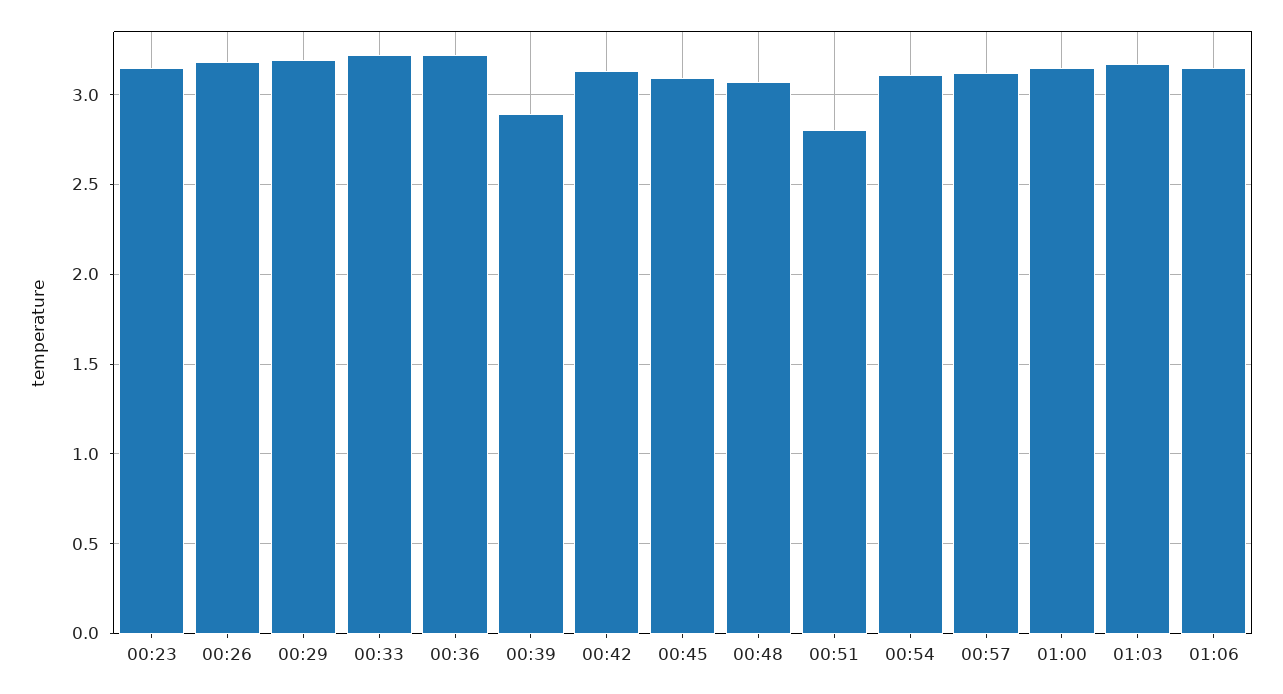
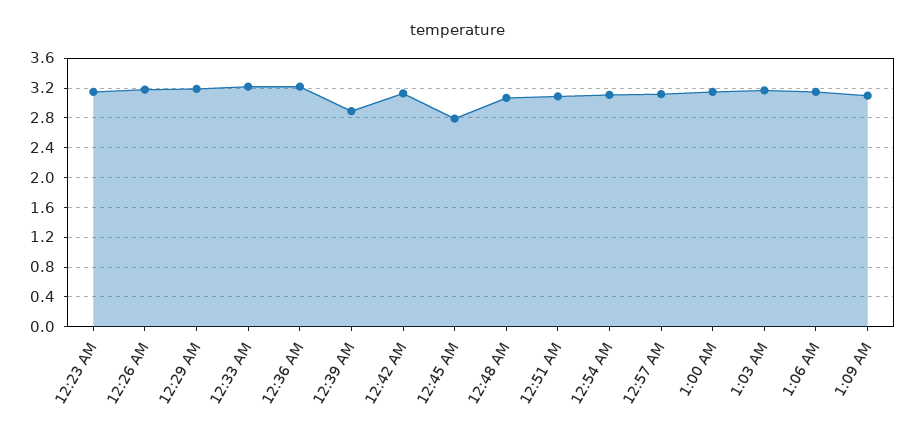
00:45: 3.1 -> 2.8
00:51: 2.8 -> 3.1
1:09 AM: none -> 3.1

